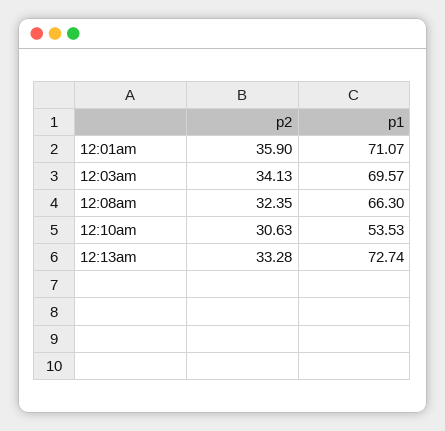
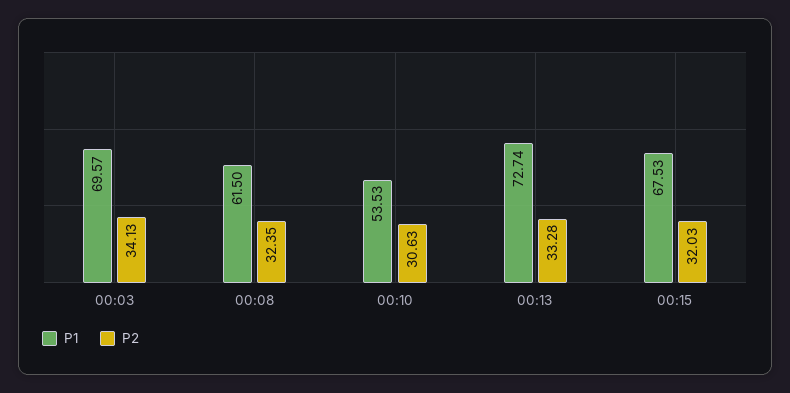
p2, 12:01am: 35.9 -> none
p1, 12:01am: 71.07 -> none
p1, 12:08am: 66.3 -> 61.5
p1, 00:15: none -> 67.53
p2, 00:15: none -> 32.03

